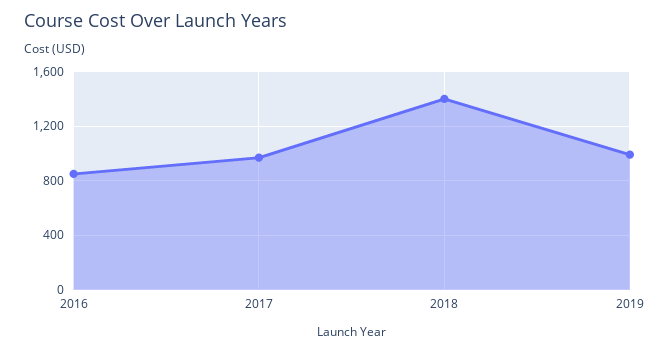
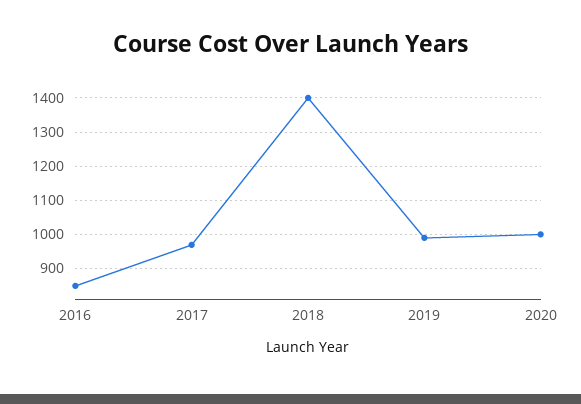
2020: none -> 1000

